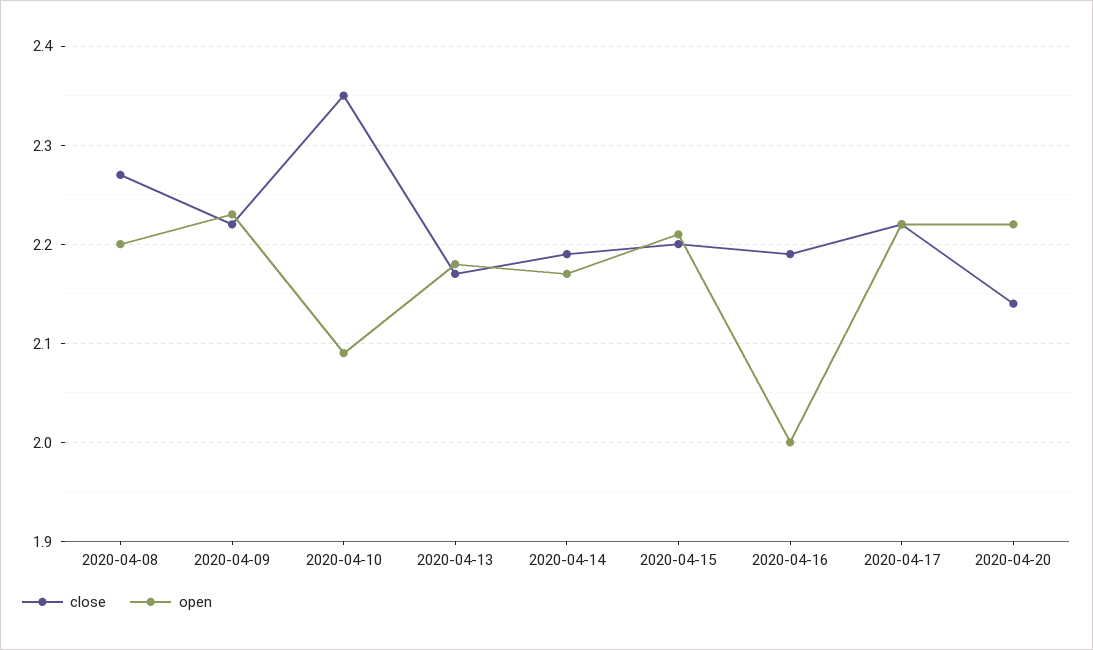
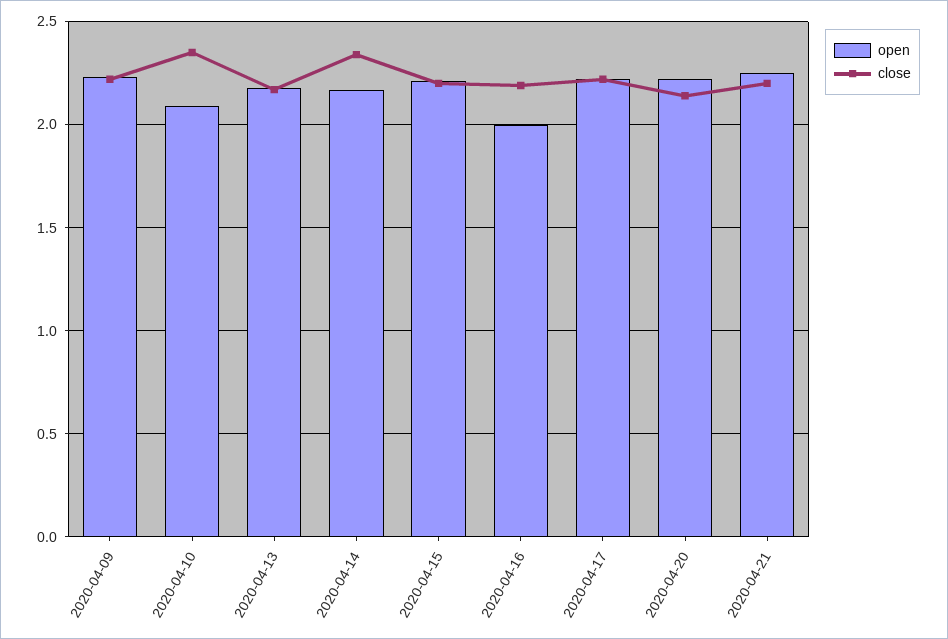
close, 2020-04-08: 2.27 -> none
open, 2020-04-08: 2.2 -> none
close, 2020-04-14: 2.19 -> 2.35
open, 2020-04-21: none -> 2.25
close, 2020-04-21: none -> 2.2

